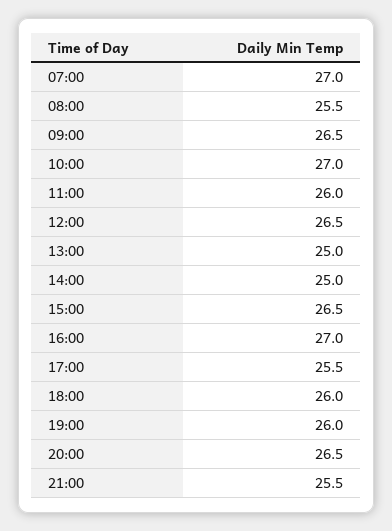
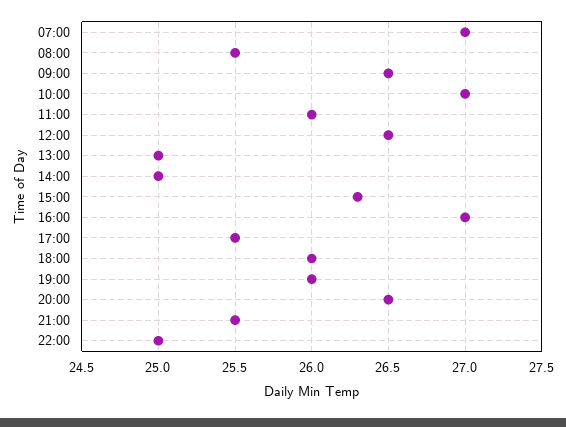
15:00: 26.5 -> 26.3
22:00: none -> 25

